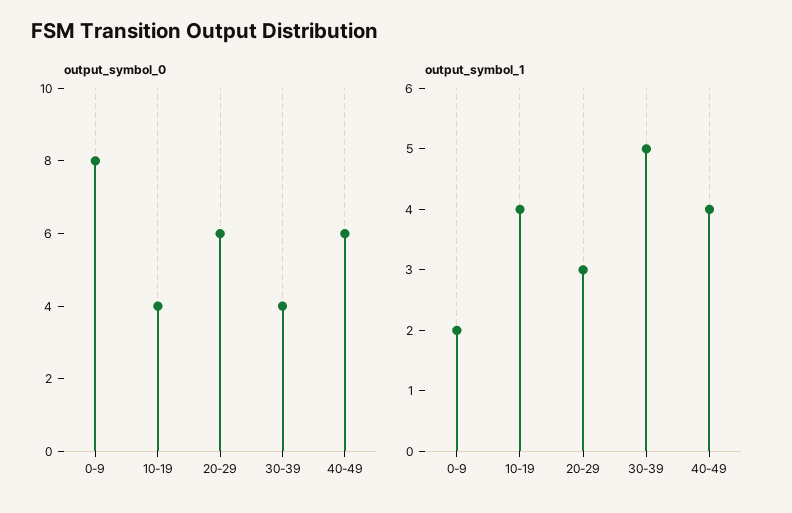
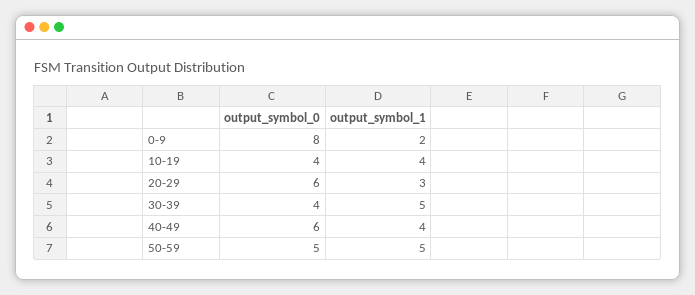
output_symbol_0, 50-59: none -> 5
output_symbol_1, 50-59: none -> 5

